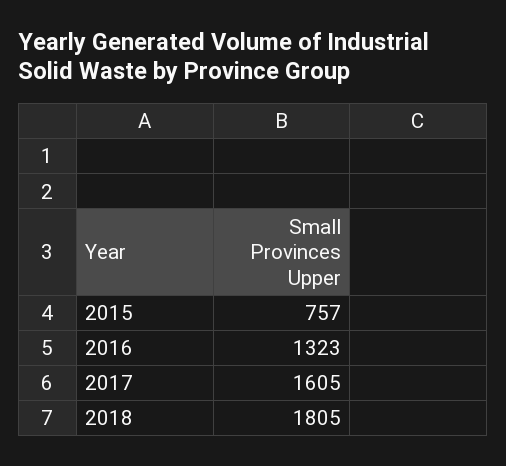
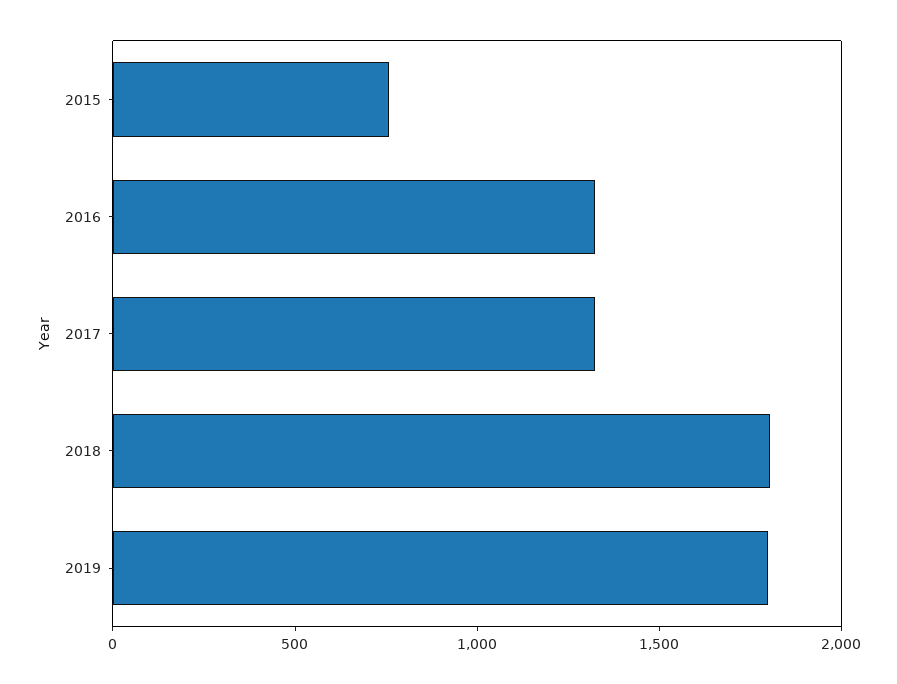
2017: 1605 -> 1300
2019: none -> 1800

